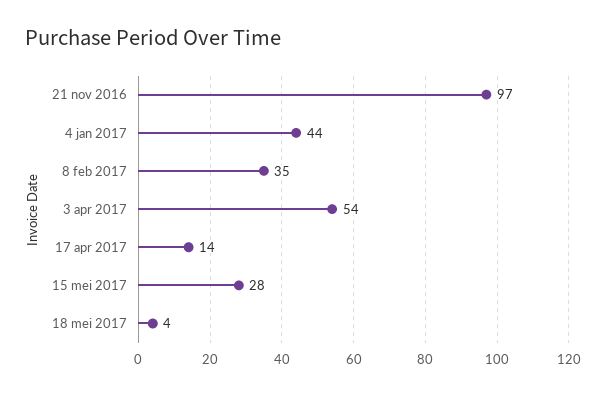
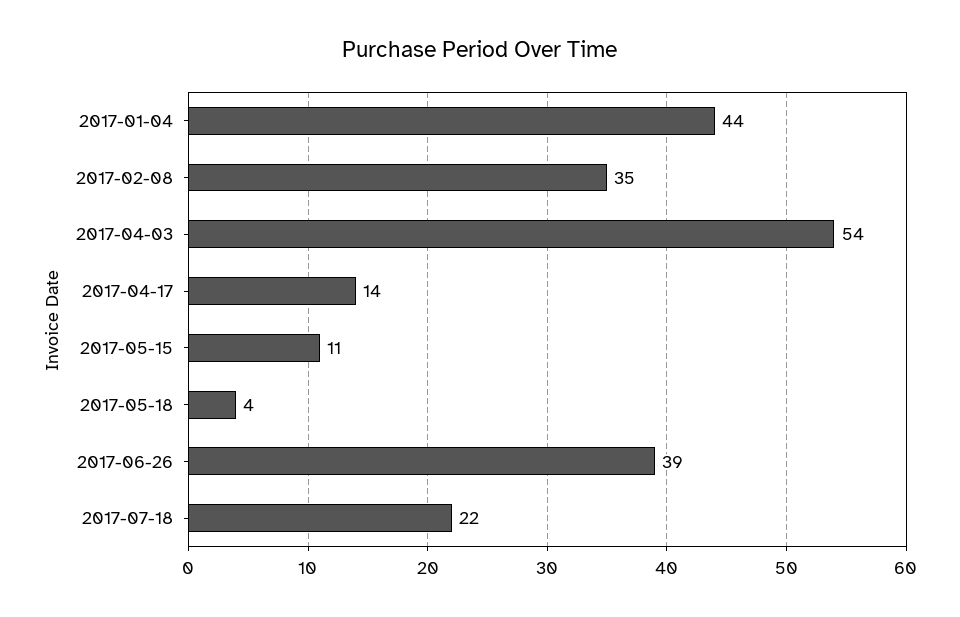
21 nov 2016: 97 -> none
15 mei 2017: 28 -> 11
2017-06-26: none -> 39
2017-07-18: none -> 22

